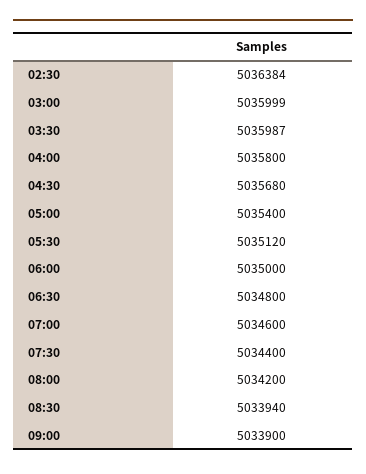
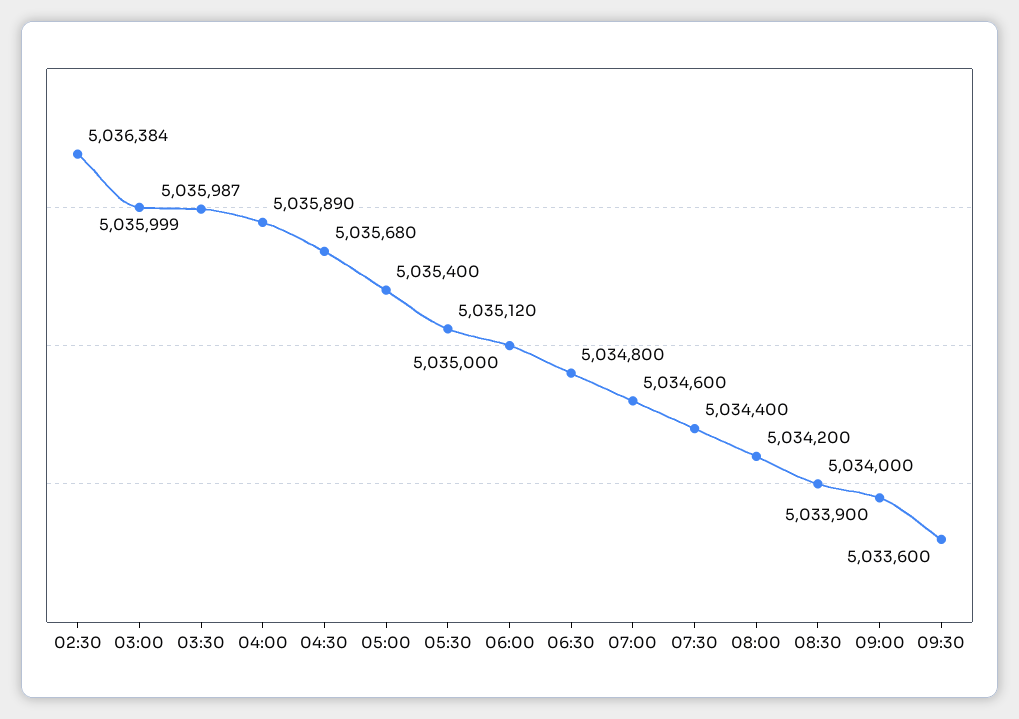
04:00: 5035800 -> 5035890
08:30: 5033940 -> 5034000
09:30: none -> 5033600

